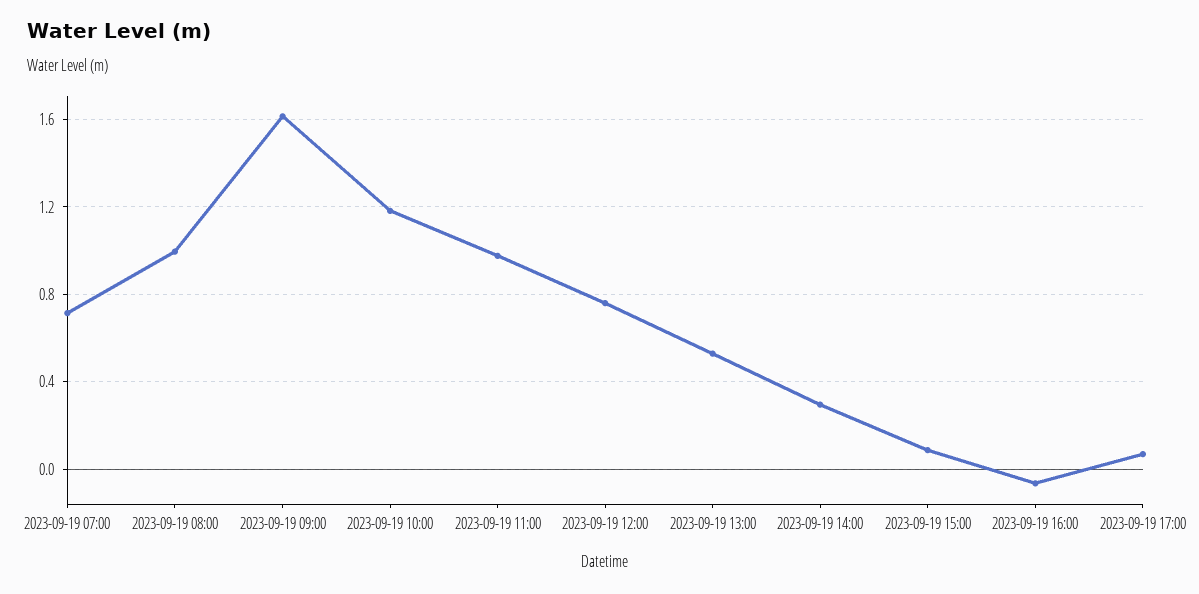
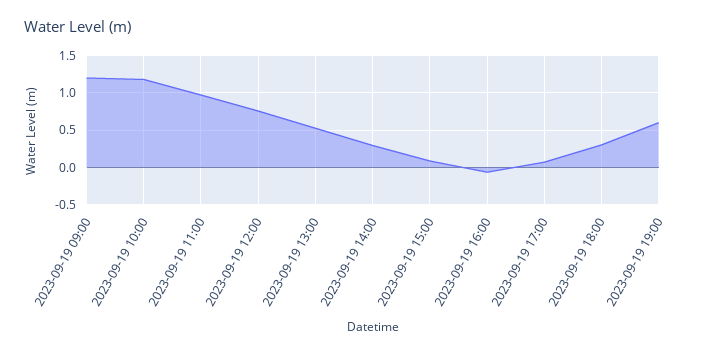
2023-09-19 07:00: 0.7 -> none
2023-09-19 08:00: 1 -> none
2023-09-19 09:00: 1.6 -> 1.2
2023-09-19 18:00: none -> 0.3
2023-09-19 19:00: none -> 0.6

